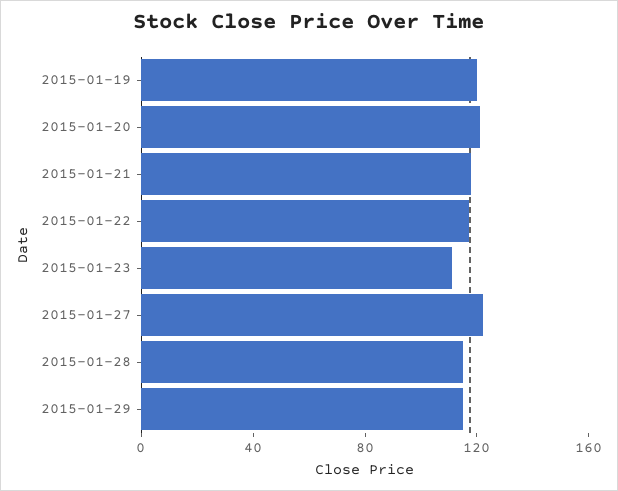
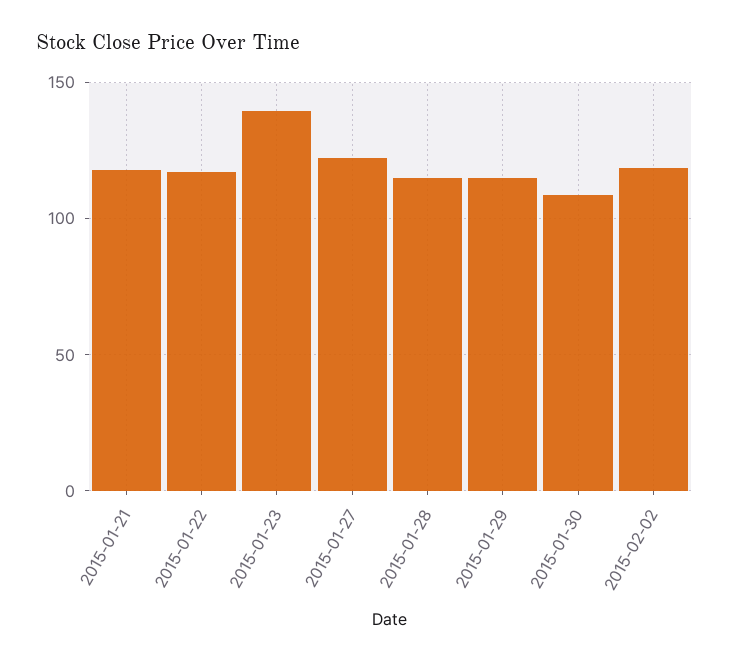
2015-01-19: 120 -> none
2015-01-20: 120 -> none
2015-01-23: 110 -> 140
2015-01-30: none -> 110
2015-02-02: none -> 120

